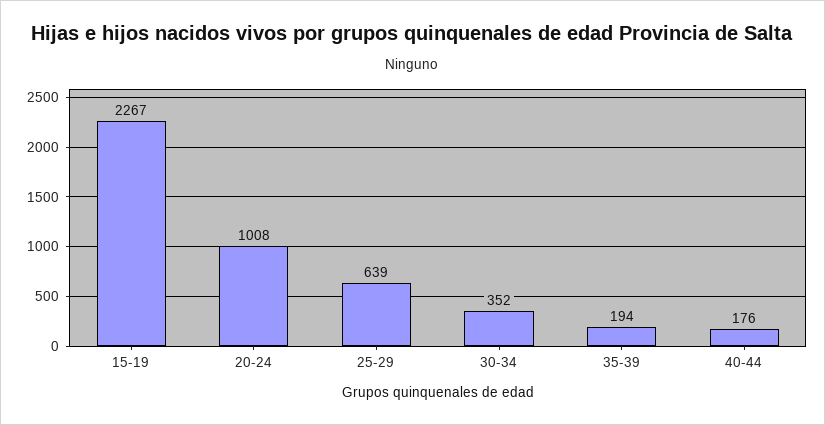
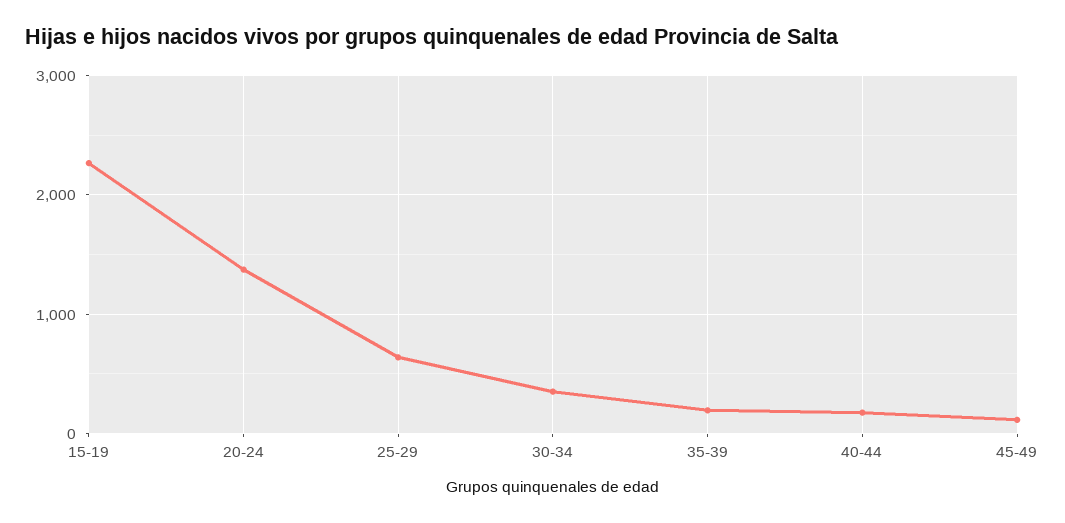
20-24: 1008 -> 1400
45-49: none -> 100

